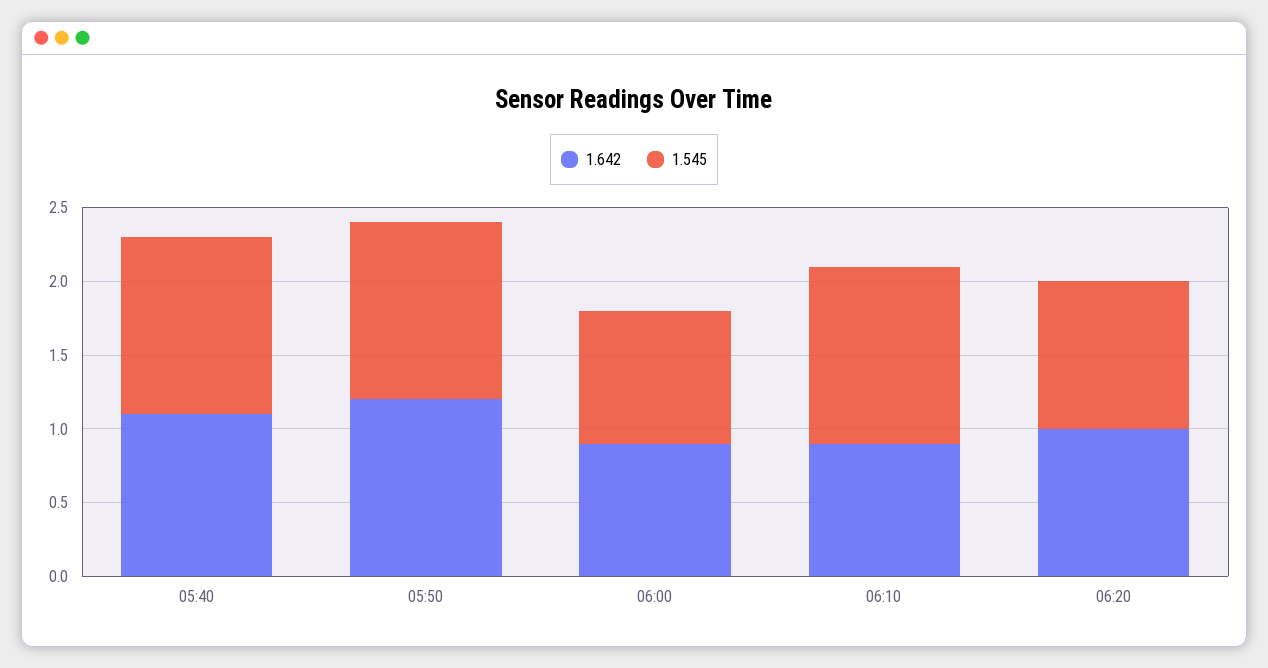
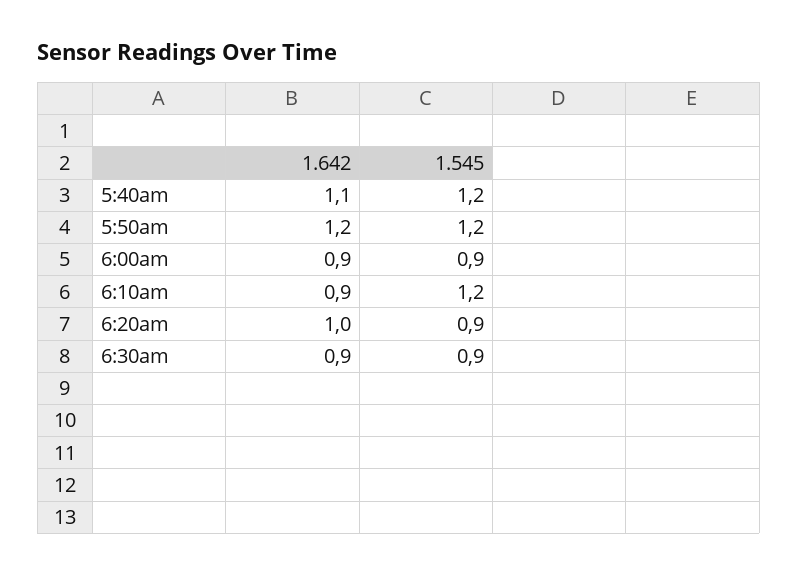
1.545, 06:20: 1 -> 0.9
1.642, 6:30am: none -> 0.9
1.545, 6:30am: none -> 0.9

